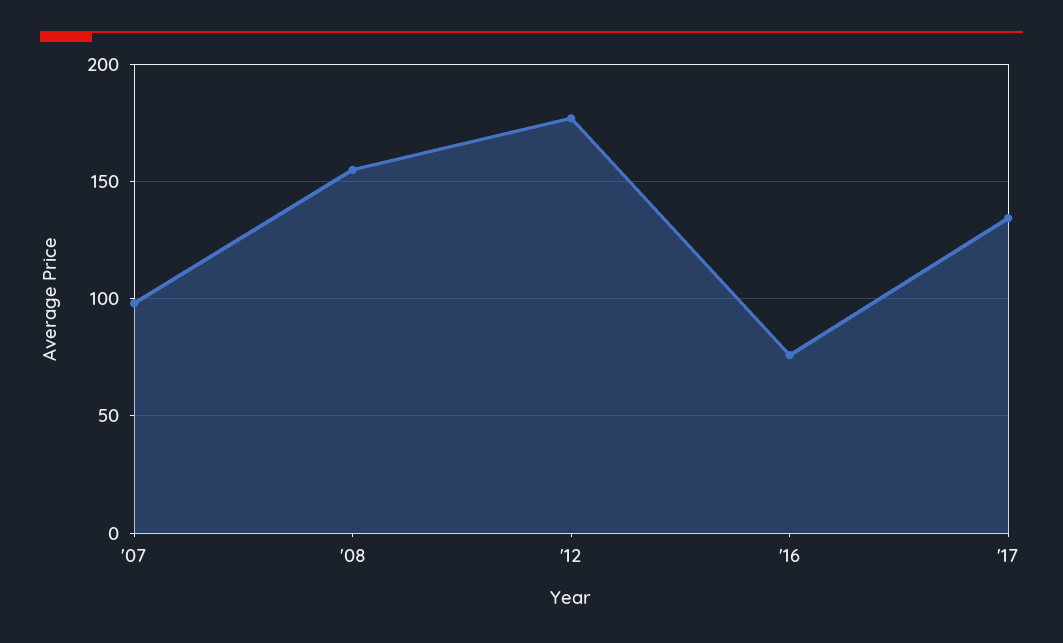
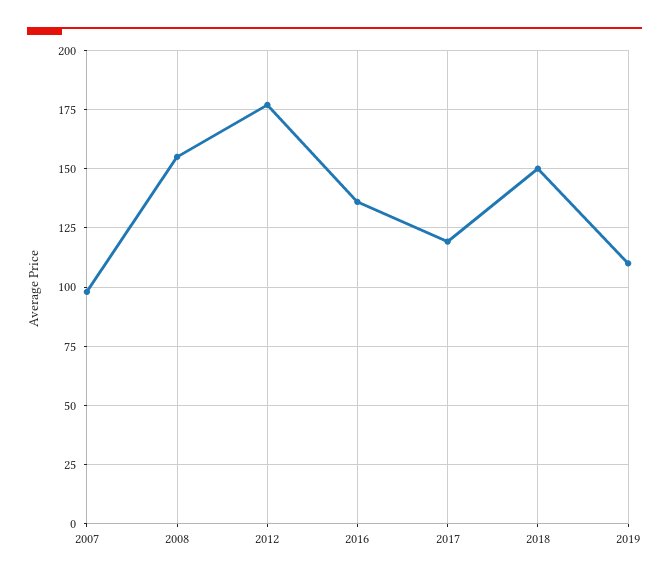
'16: 75 -> 135
'17: 135 -> 120
2018: none -> 150
2019: none -> 110

